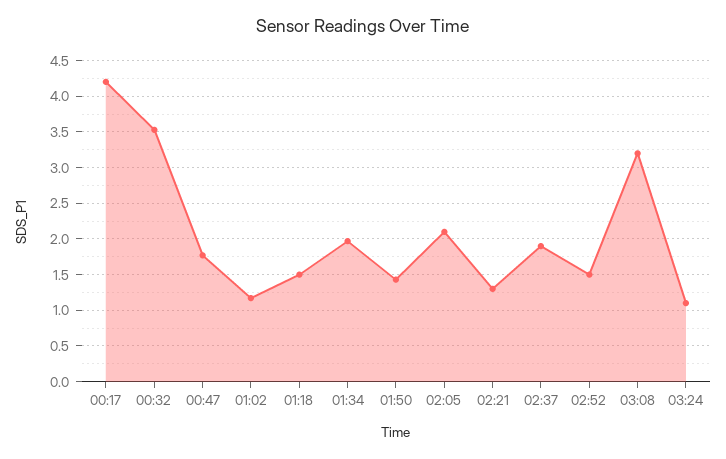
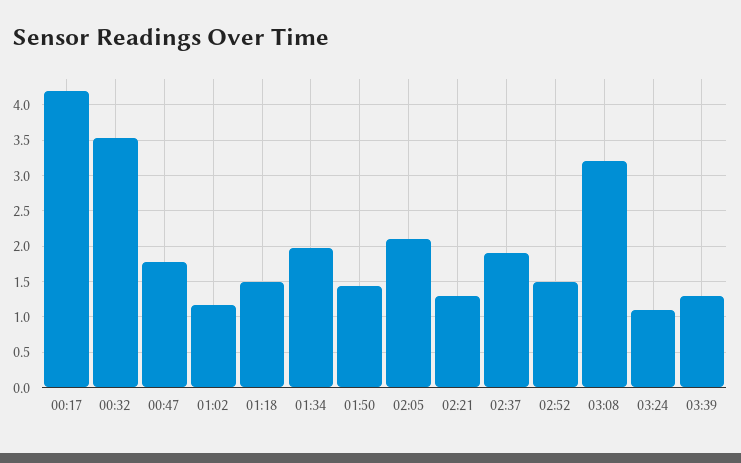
03:39: none -> 1.3

